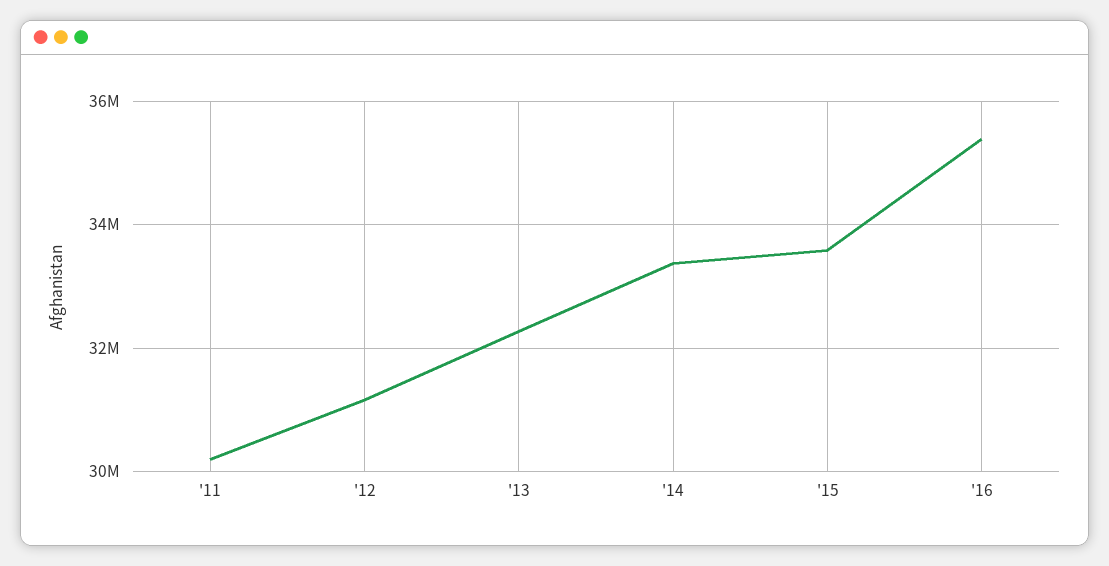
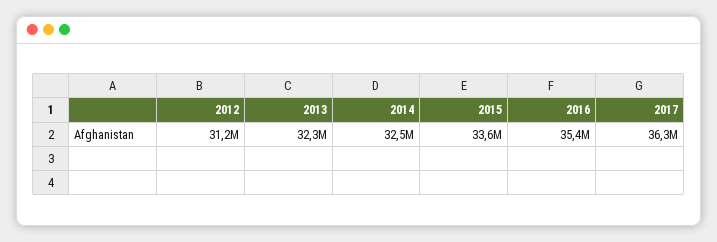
'11: 30200000 -> none
'14: 33400000 -> 32500000
2017: none -> 36300000

